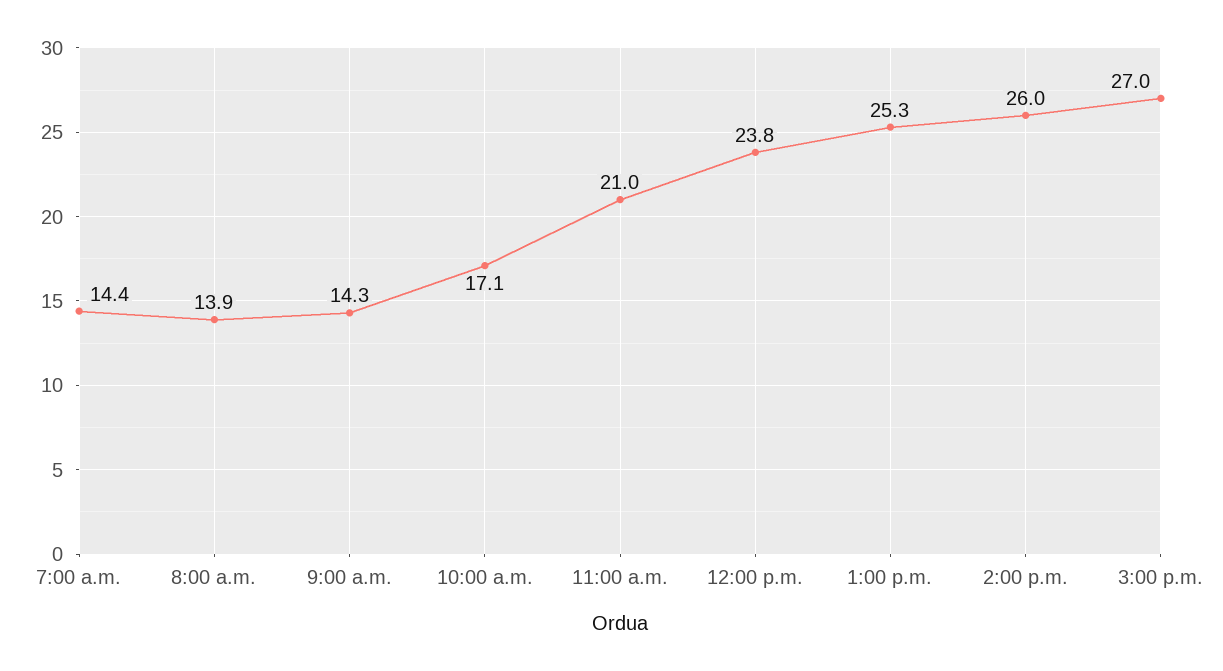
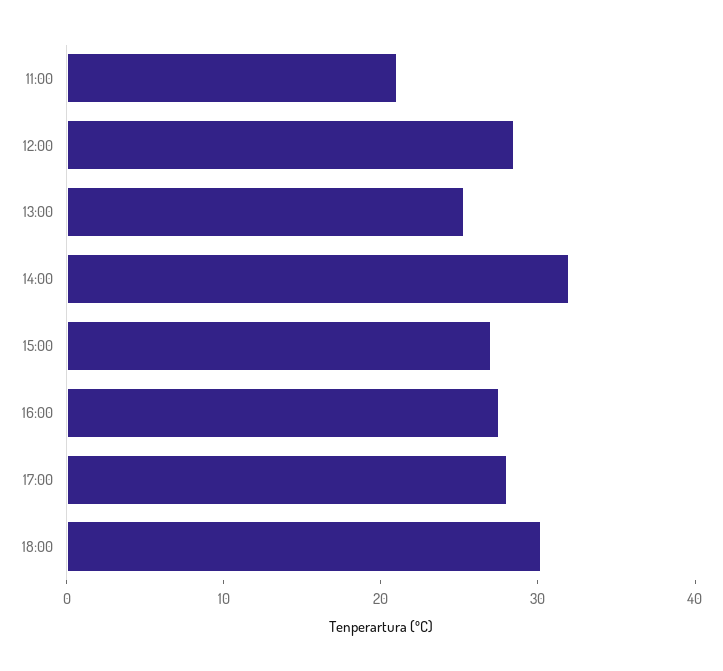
7:00 a.m.: 14.4 -> none
8:00 a.m.: 13.9 -> none
9:00 a.m.: 14.3 -> none
10:00 a.m.: 17.1 -> none
12:00 p.m.: 23.8 -> 28
2:00 p.m.: 26 -> 32
16:00: none -> 28
17:00: none -> 28
18:00: none -> 30

